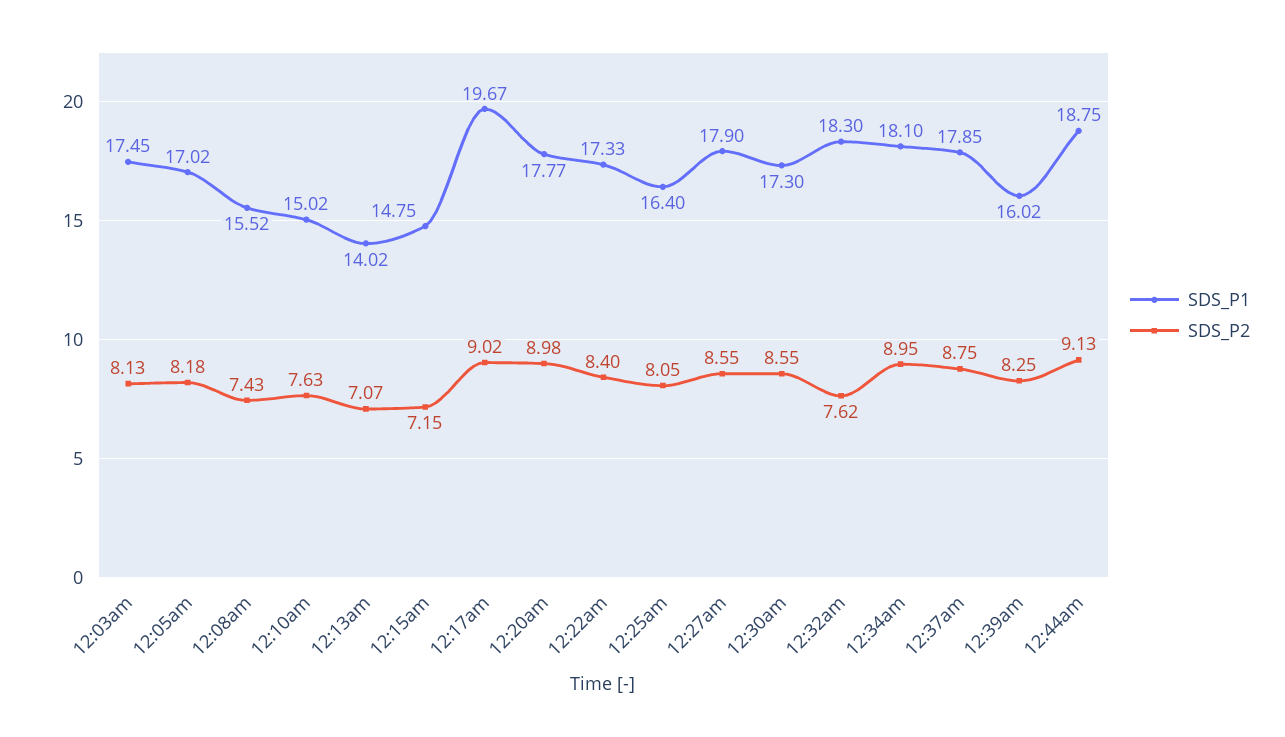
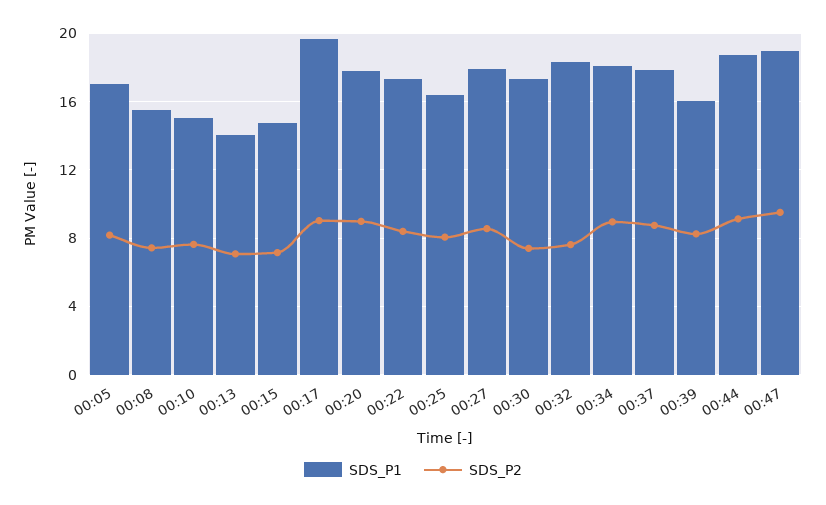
SDS_P1, 12:03am: 17.45 -> none
SDS_P2, 12:03am: 8.13 -> none
SDS_P2, 12:30am: 8.55 -> 7.5
SDS_P1, 00:47: none -> 19
SDS_P2, 00:47: none -> 9.5

